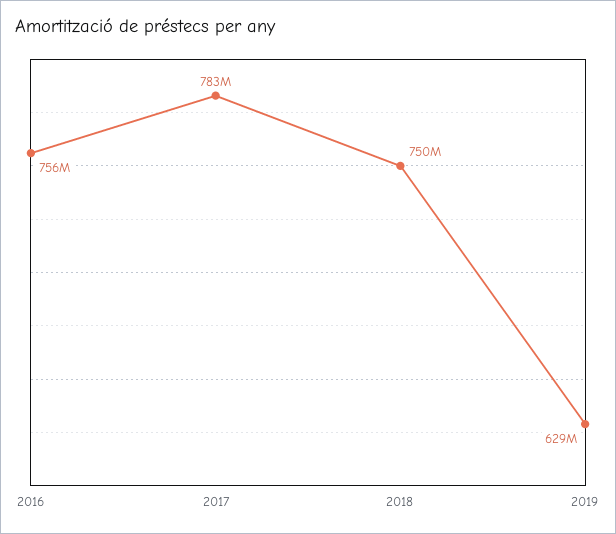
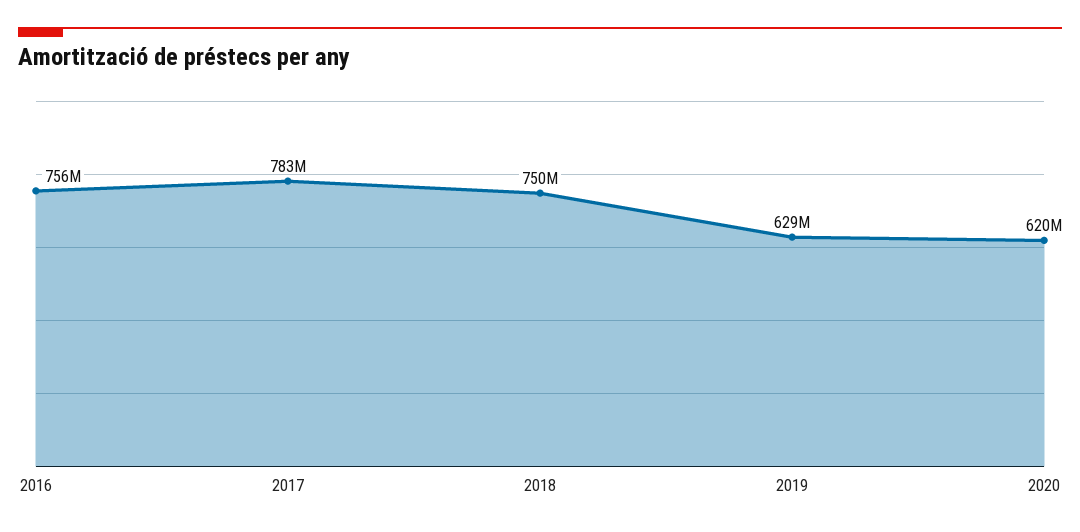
2020: none -> 620000000

